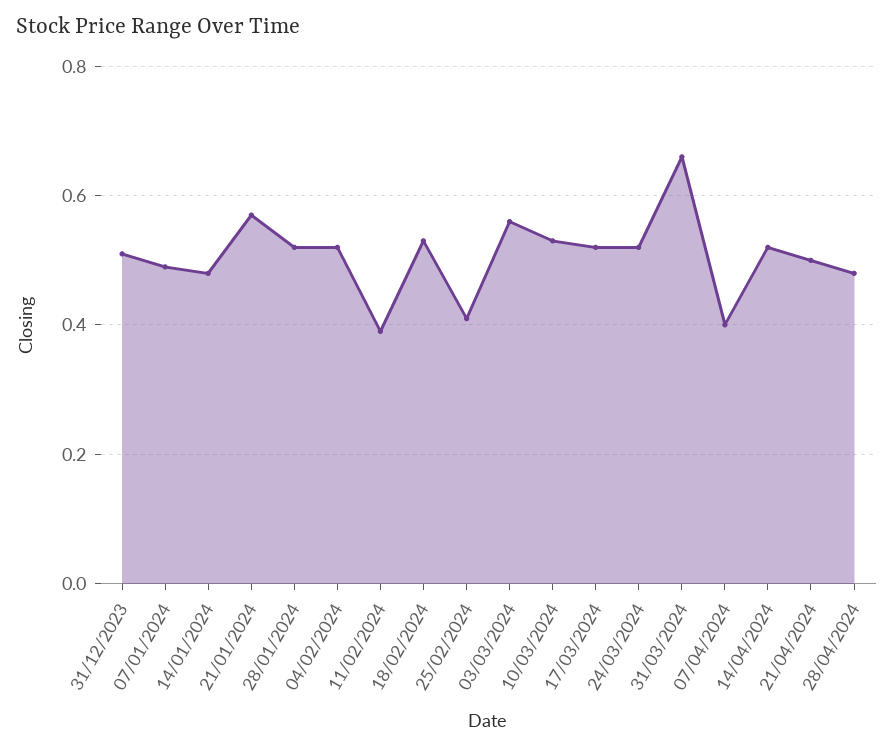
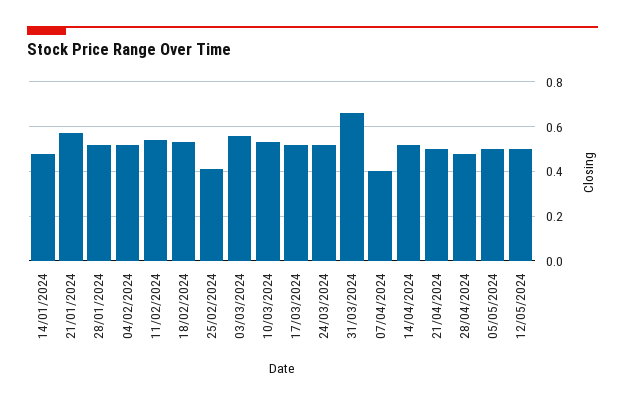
31/12/2023: 0.5 -> none
07/01/2024: 0.5 -> none
11/02/2024: 0.4 -> 0.55
05/05/2024: none -> 0.5
12/05/2024: none -> 0.5

